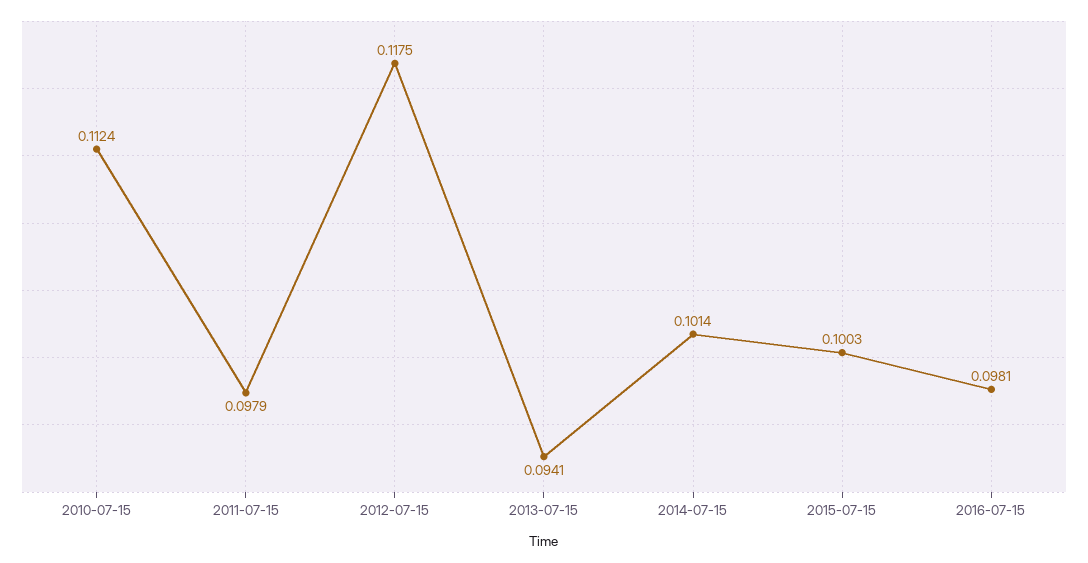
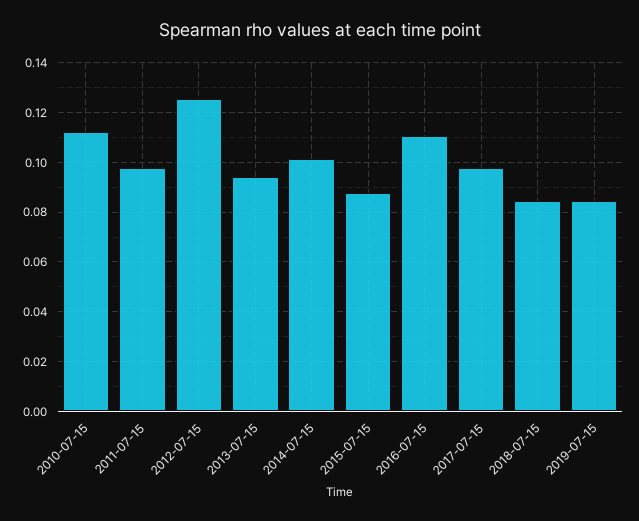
2012-07-15: 0.1175 -> 0.125
2015-07-15: 0.1003 -> 0.0875
2016-07-15: 0.0981 -> 0.11
2017-07-15: none -> 0.0975
2018-07-15: none -> 0.085
2019-07-15: none -> 0.085

